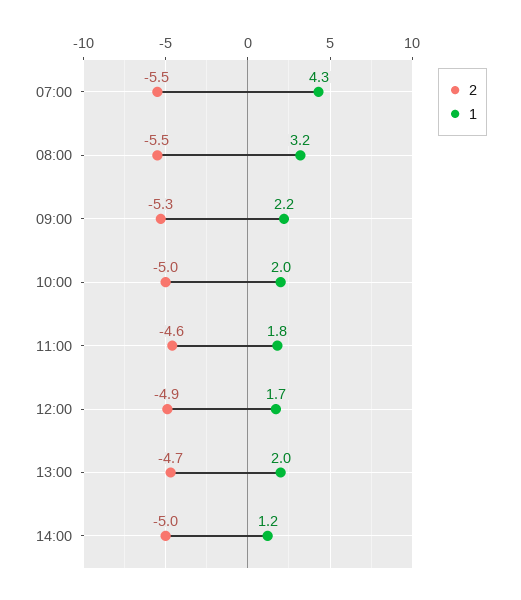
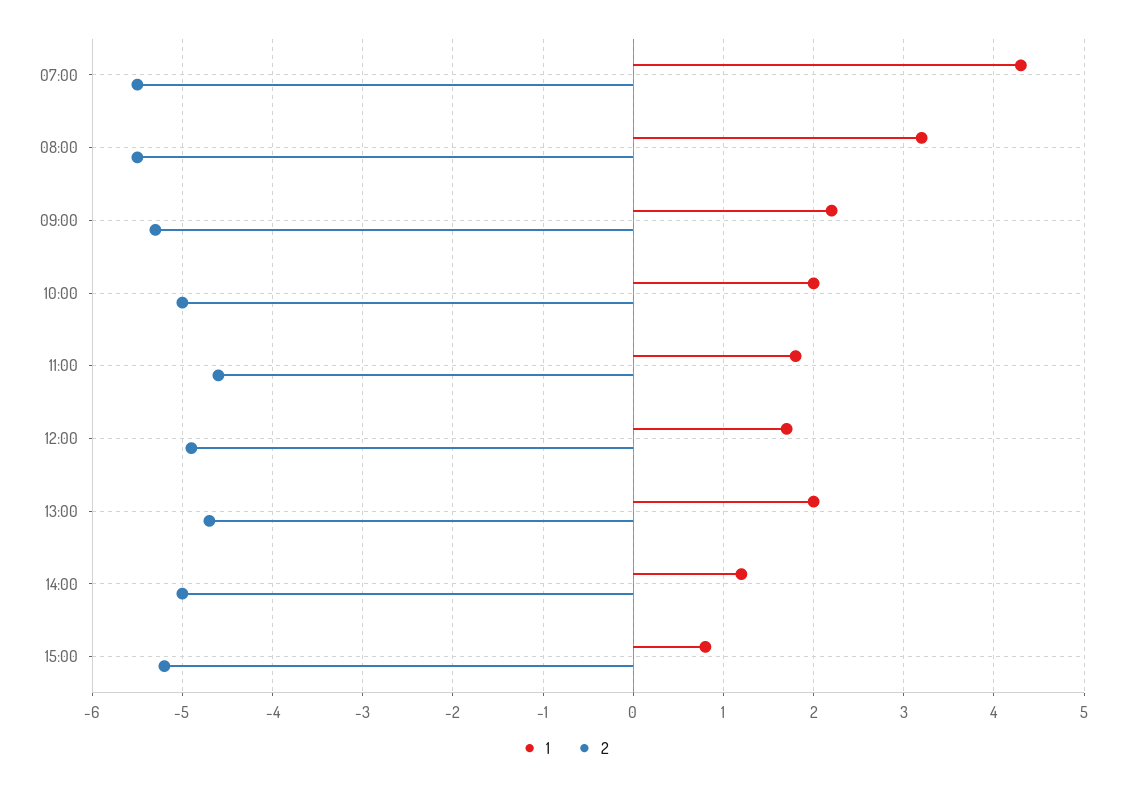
1, 15:00: none -> 0.8
2, 15:00: none -> -5.2

